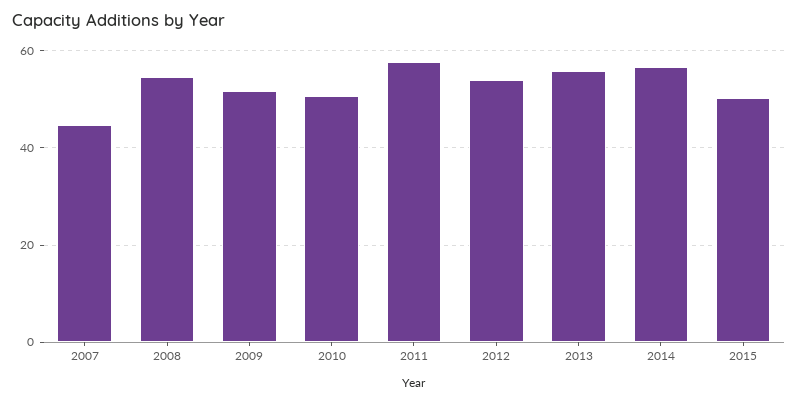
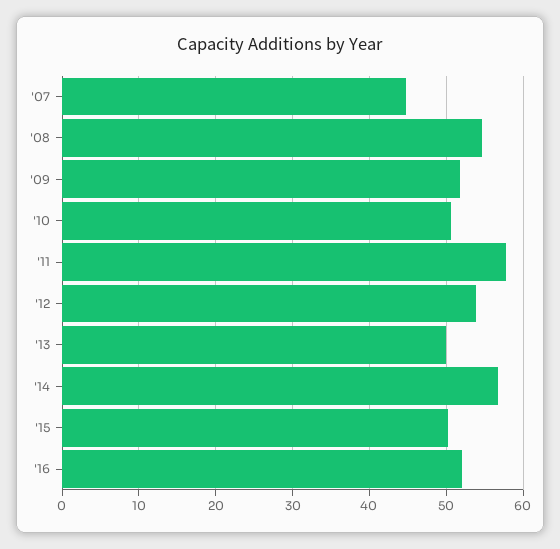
2013: 56 -> 50
'16: none -> 52

